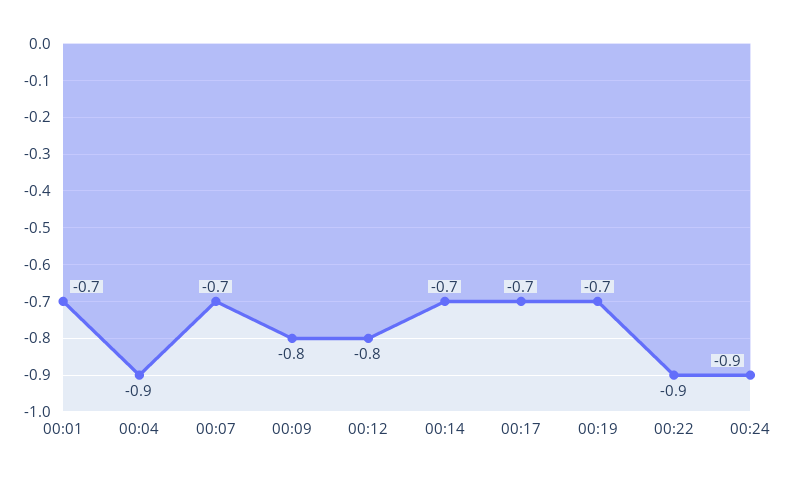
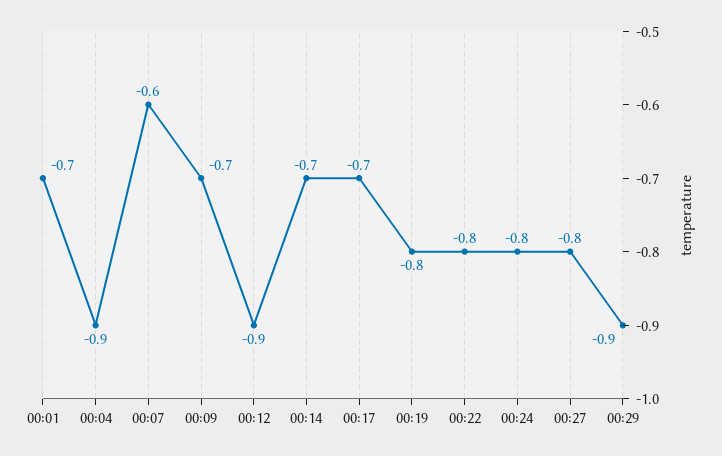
00:07: -0.7 -> -0.6
00:09: -0.8 -> -0.7
00:12: -0.8 -> -0.9
00:19: -0.7 -> -0.8
00:22: -0.9 -> -0.8
00:24: -0.9 -> -0.8
00:27: none -> -0.8
00:29: none -> -0.9

